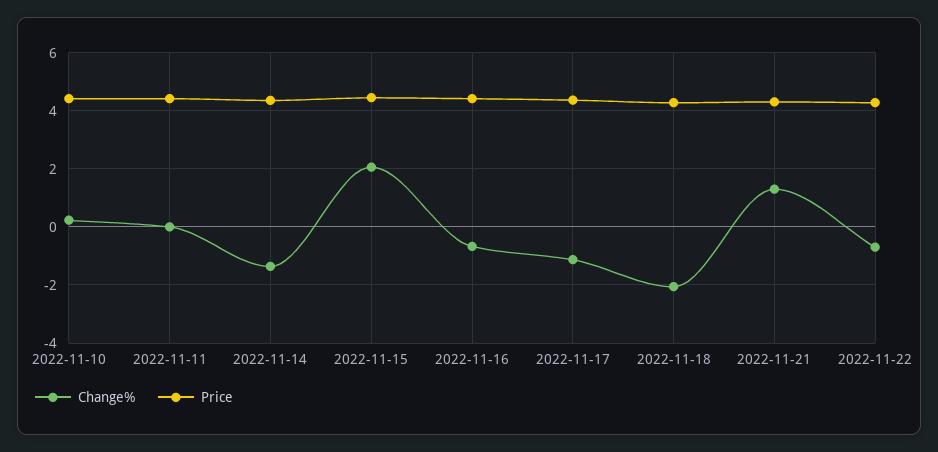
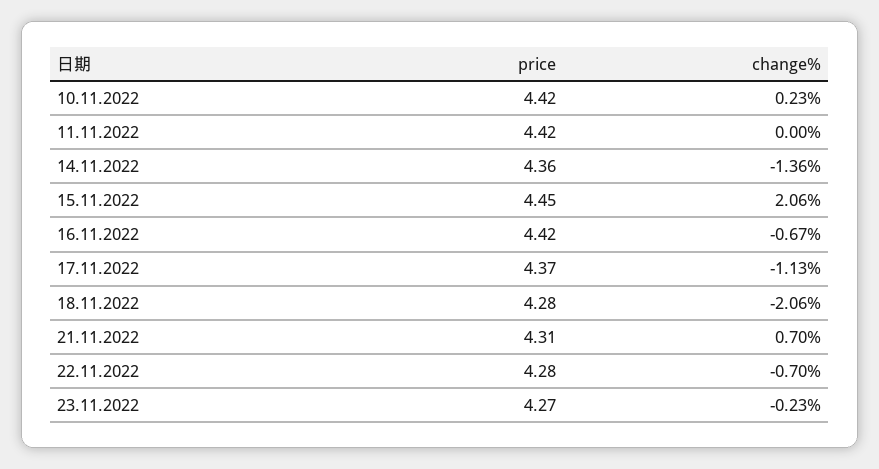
Change%, 2022-11-21: 1.25 -> 0.7
Price, 23.11.2022: none -> 4.27
Change%, 23.11.2022: none -> -0.23

